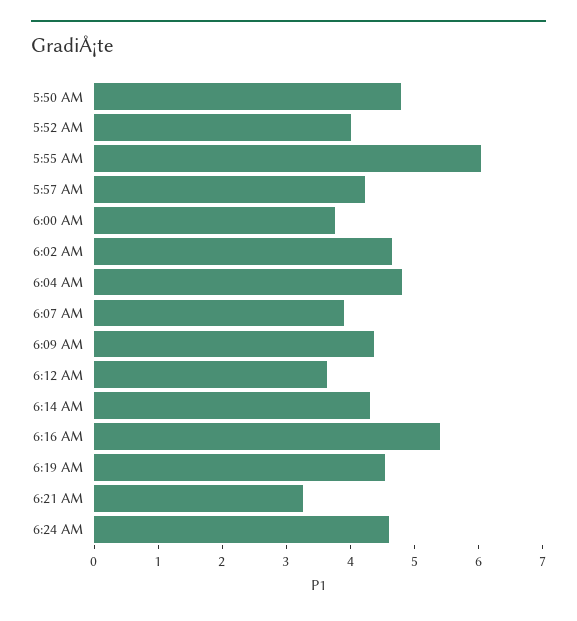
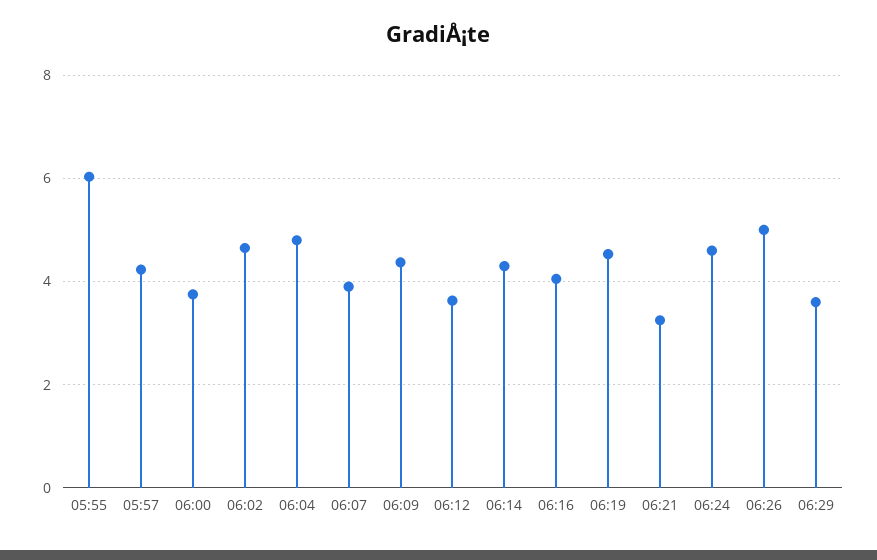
5:50 AM: 4.8 -> none
5:52 AM: 4 -> none
6:16 AM: 5.4 -> 4
06:26: none -> 5
06:29: none -> 3.6

